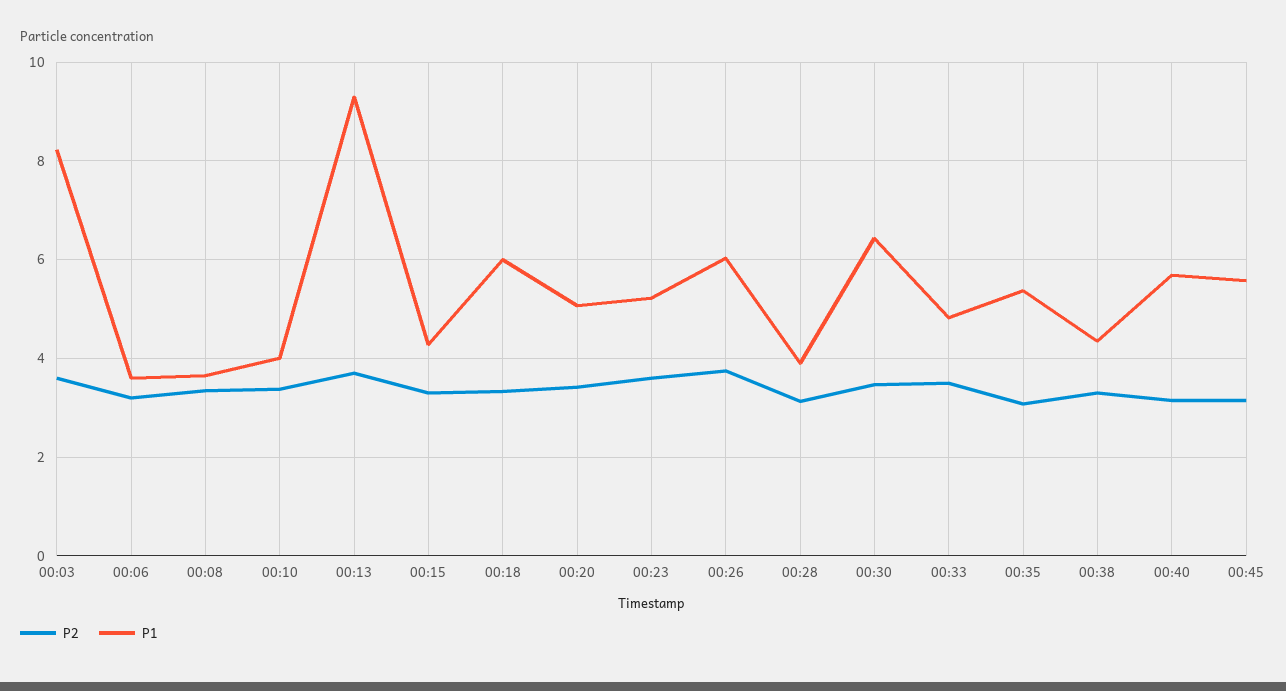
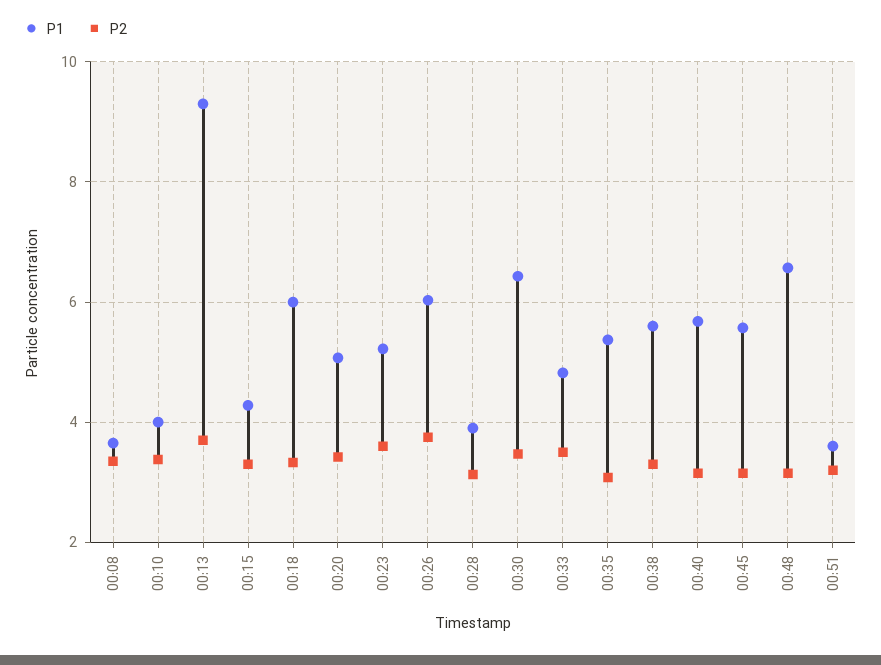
P2, 00:03: 3.6 -> none
P1, 00:03: 8.2 -> none
P2, 00:06: 3.2 -> none
P1, 00:06: 3.6 -> none
P1, 00:38: 4.4 -> 5.6
P1, 00:48: none -> 6.6
P2, 00:48: none -> 3.2
P1, 00:51: none -> 3.6
P2, 00:51: none -> 3.2

